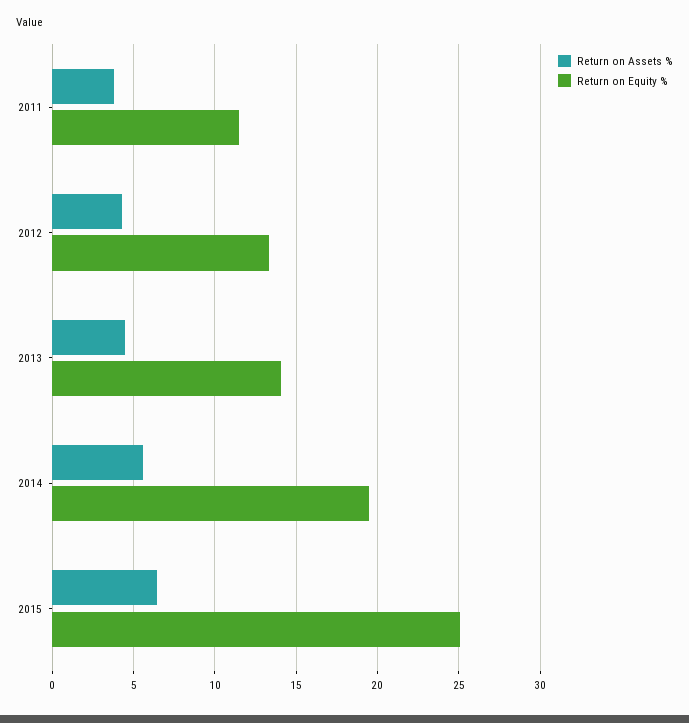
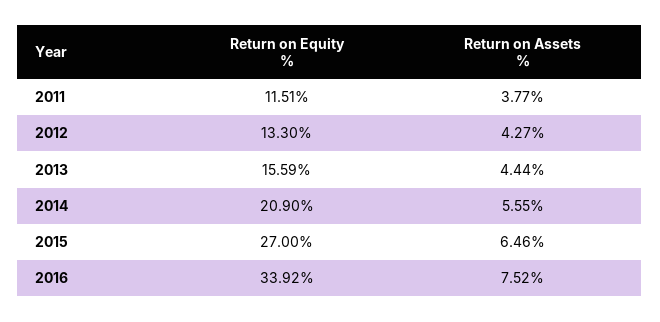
Return on Equity %, 2013: 14 -> 15.59
Return on Equity %, 2014: 19.5 -> 20.9
Return on Equity %, 2015: 25 -> 27
Return on Equity %, 2016: none -> 33.92
Return on Assets %, 2016: none -> 7.52

